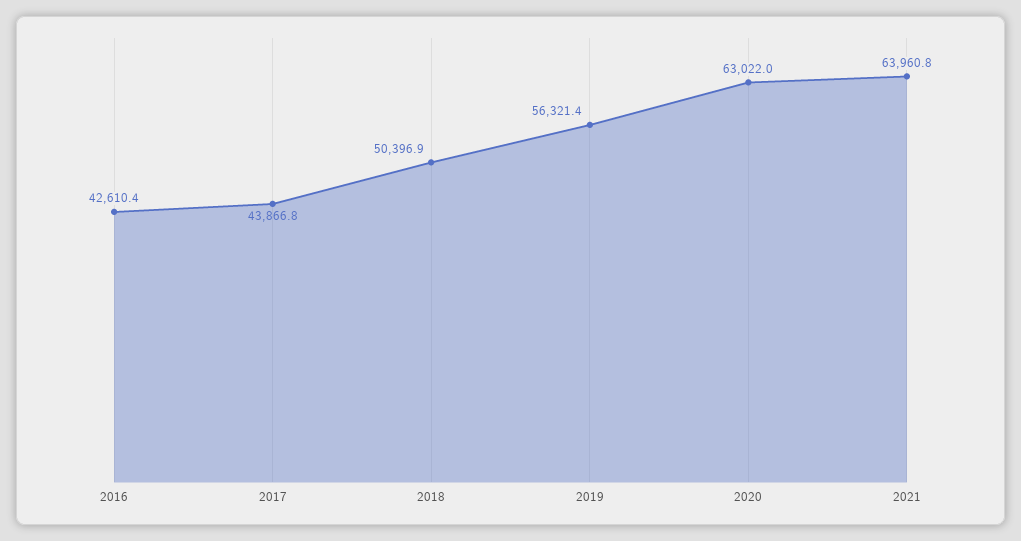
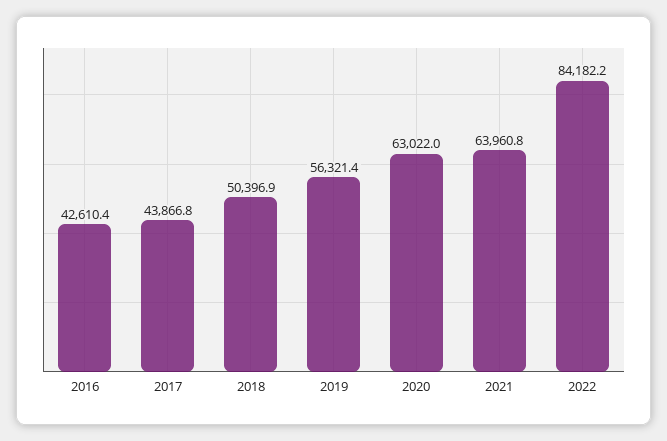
2022: none -> 84182.2

